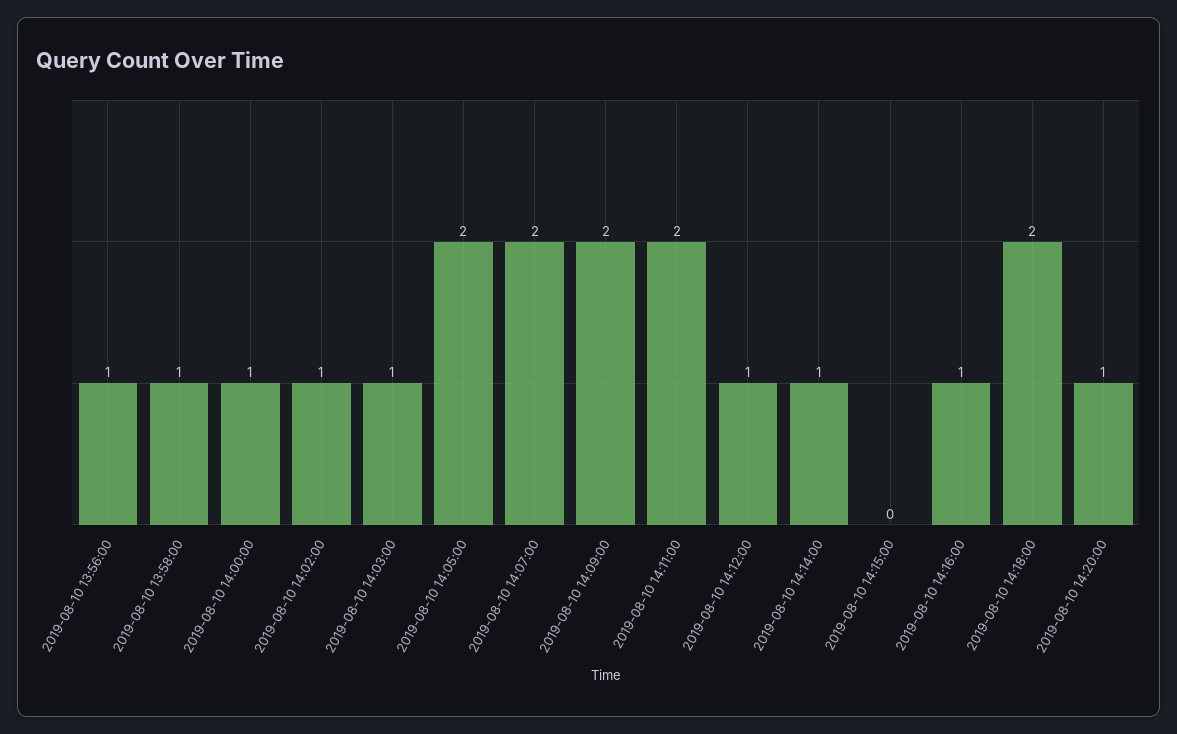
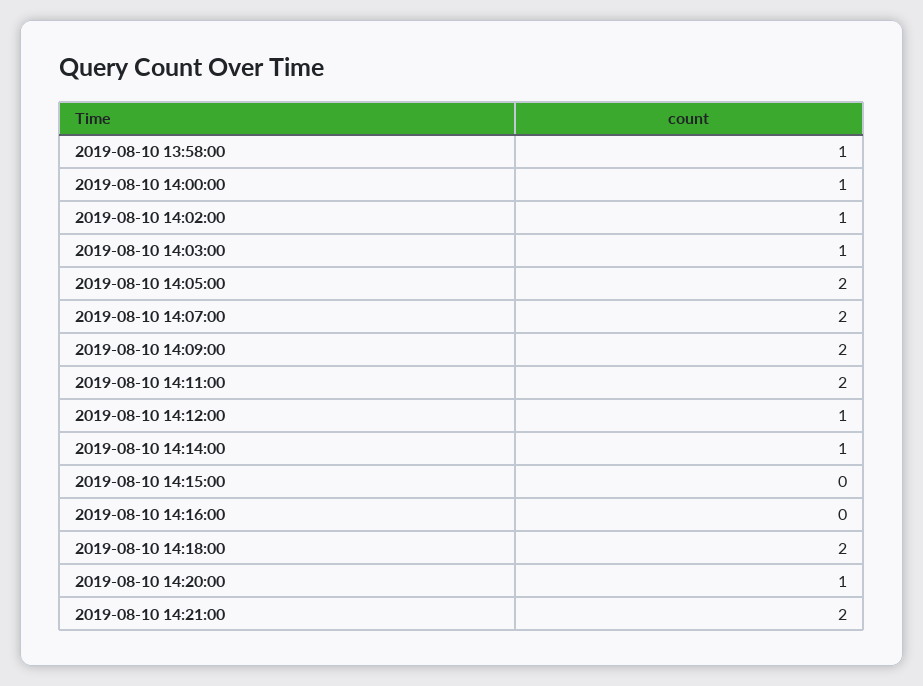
2019-08-10 13:56:00: 1 -> none
2019-08-10 14:16:00: 1 -> 0
2019-08-10 14:21:00: none -> 2

